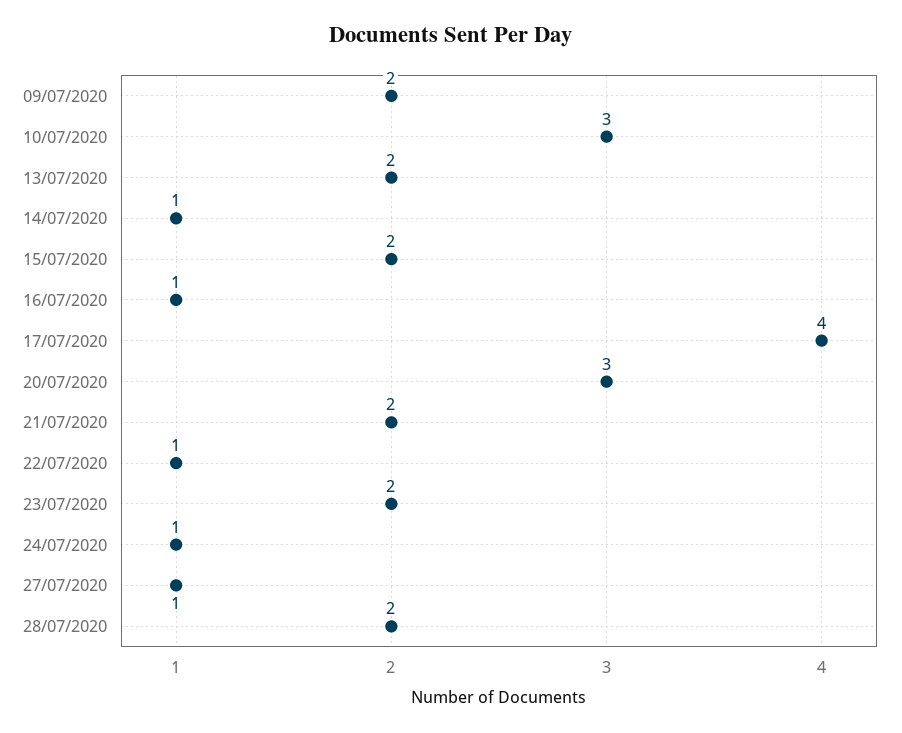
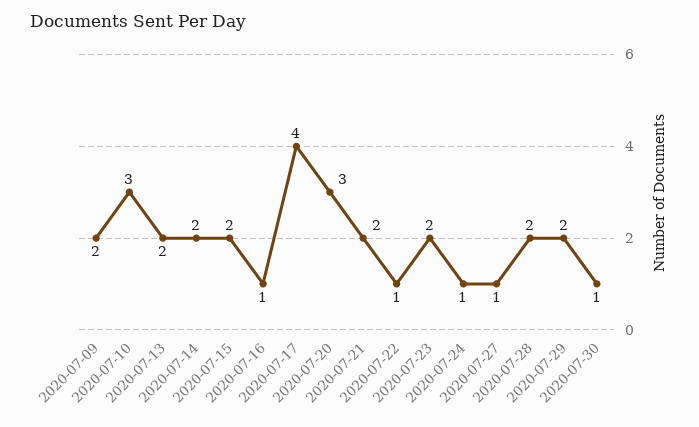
14/07/2020: 1 -> 2
2020-07-29: none -> 2
2020-07-30: none -> 1

